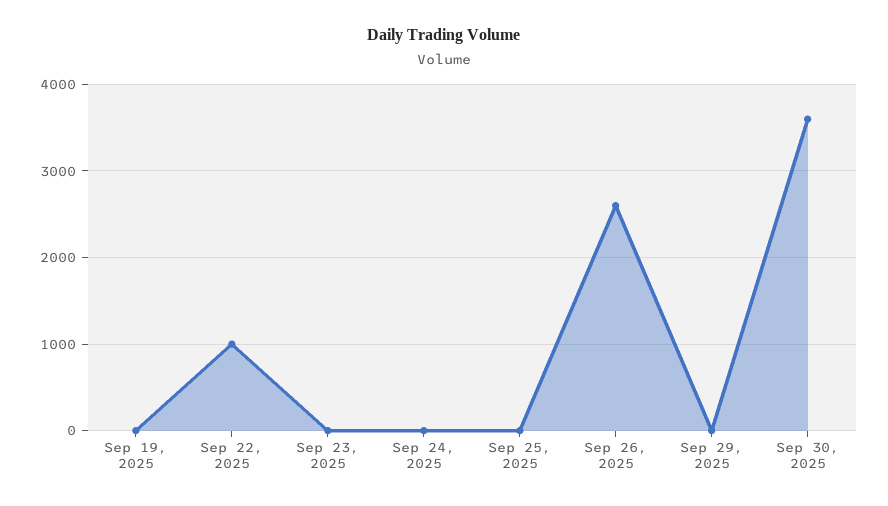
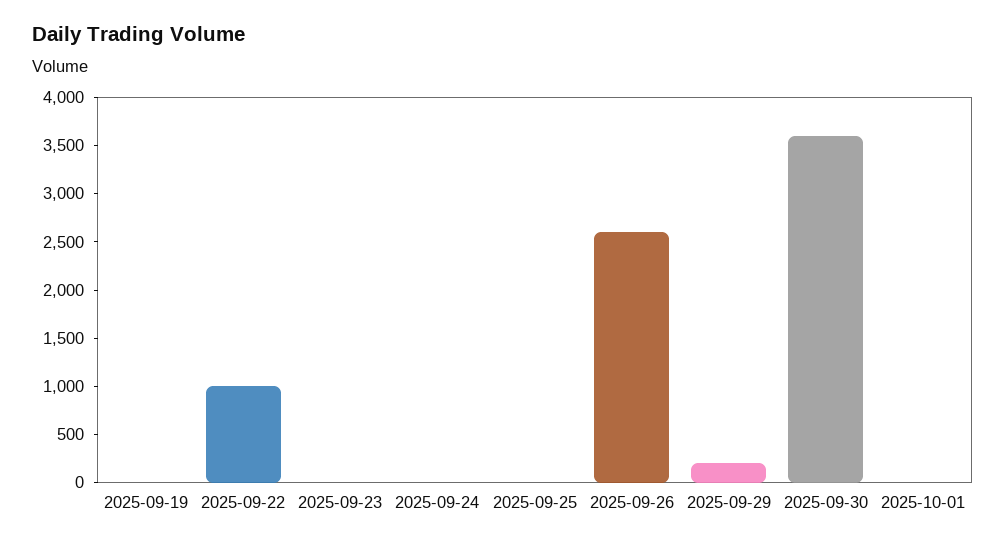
Sep 29, 2025: 0 -> 200
2025-10-01: none -> 0

